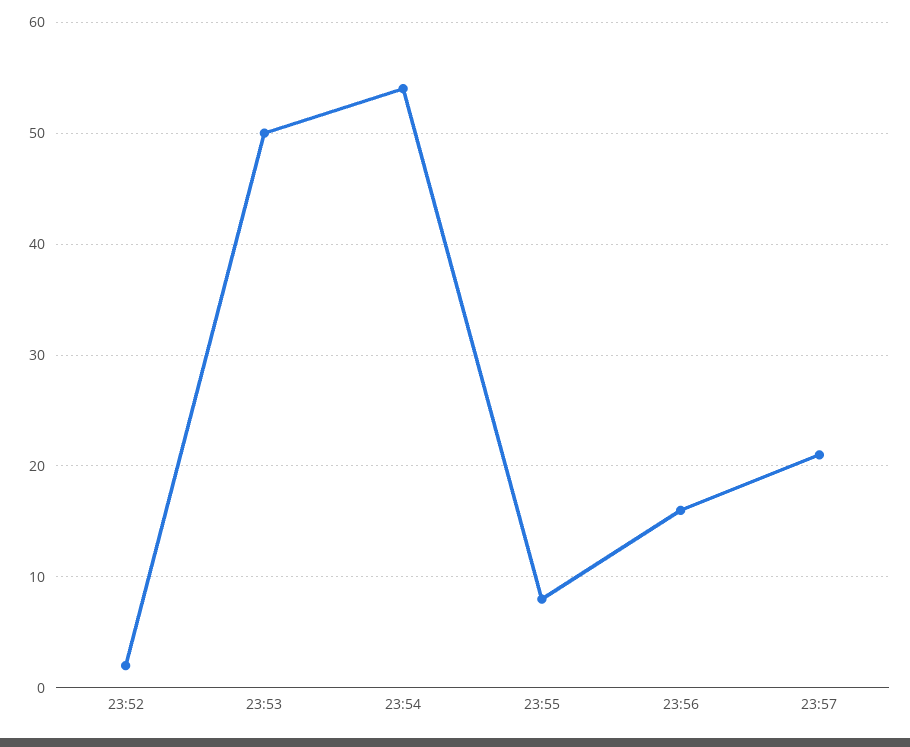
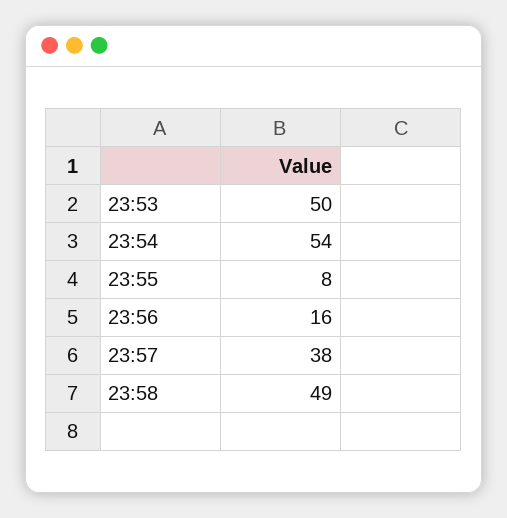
23:52: 2 -> none
23:57: 21 -> 38
23:58: none -> 49

